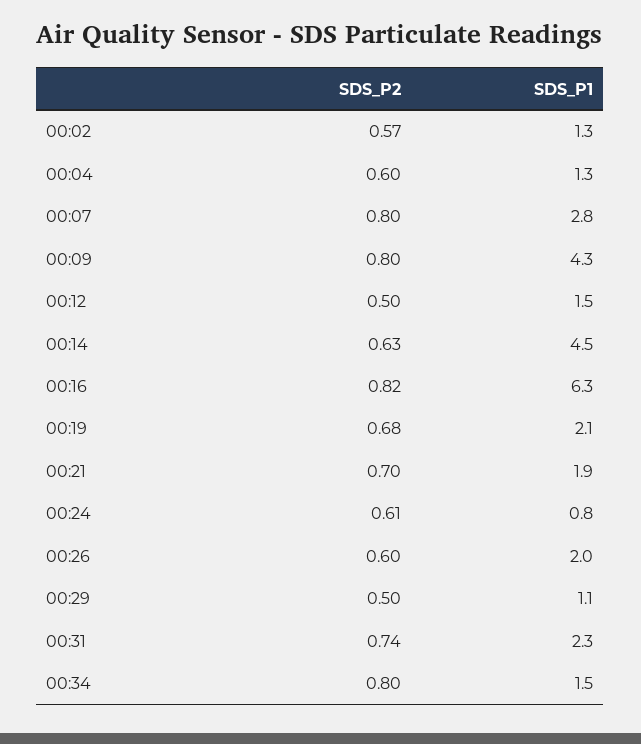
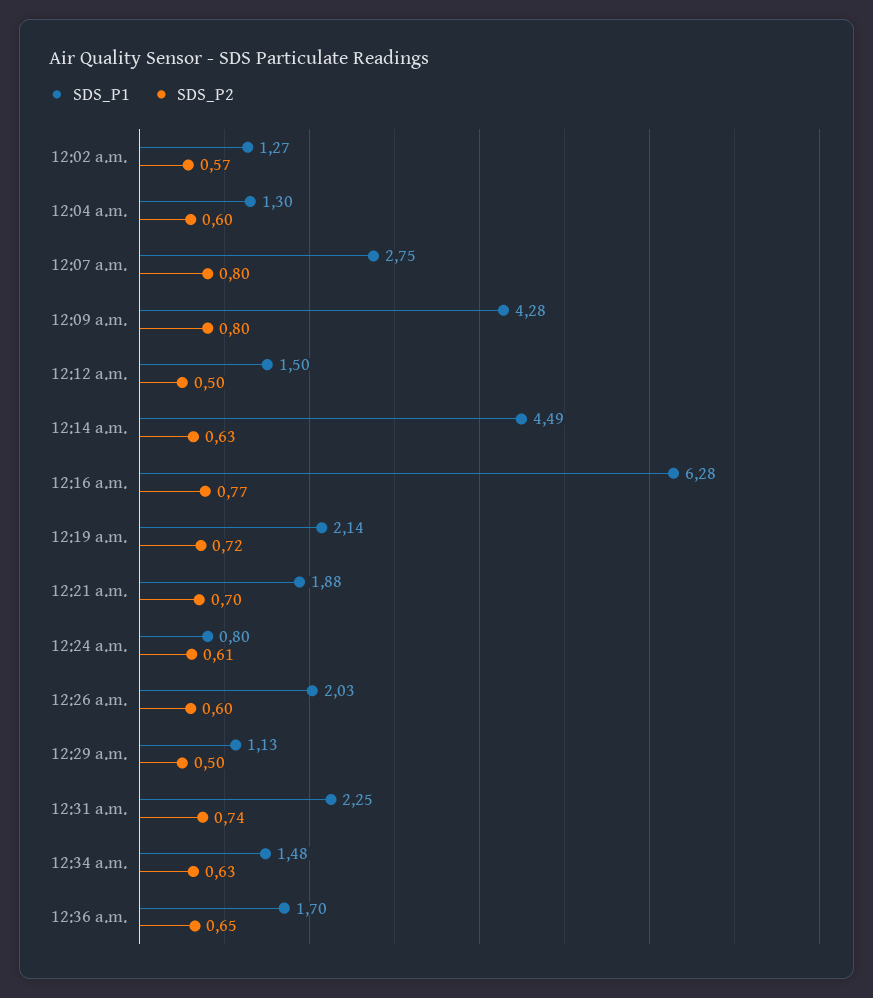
SDS_P2, 00:16: 0.82 -> 0.77
SDS_P2, 00:19: 0.68 -> 0.72
SDS_P2, 00:34: 0.8 -> 0.63
SDS_P1, 12:36 a.m.: none -> 1.7
SDS_P2, 12:36 a.m.: none -> 0.65

